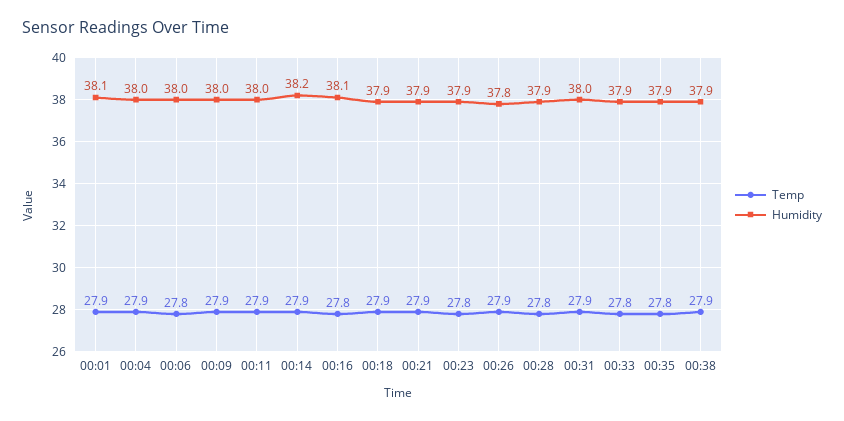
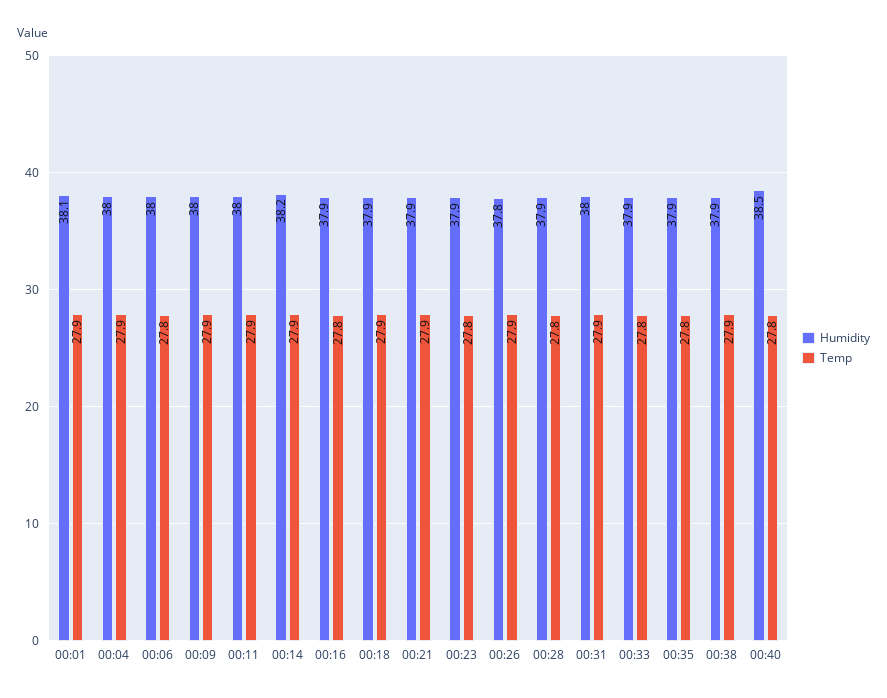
Humidity, 00:16: 38.1 -> 37.9
Humidity, 00:40: none -> 38.5
Temp, 00:40: none -> 27.8

